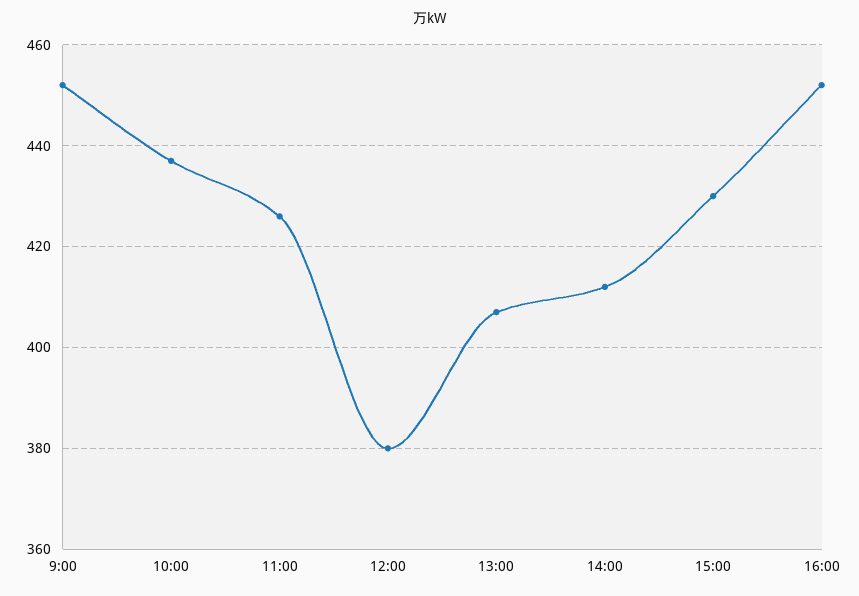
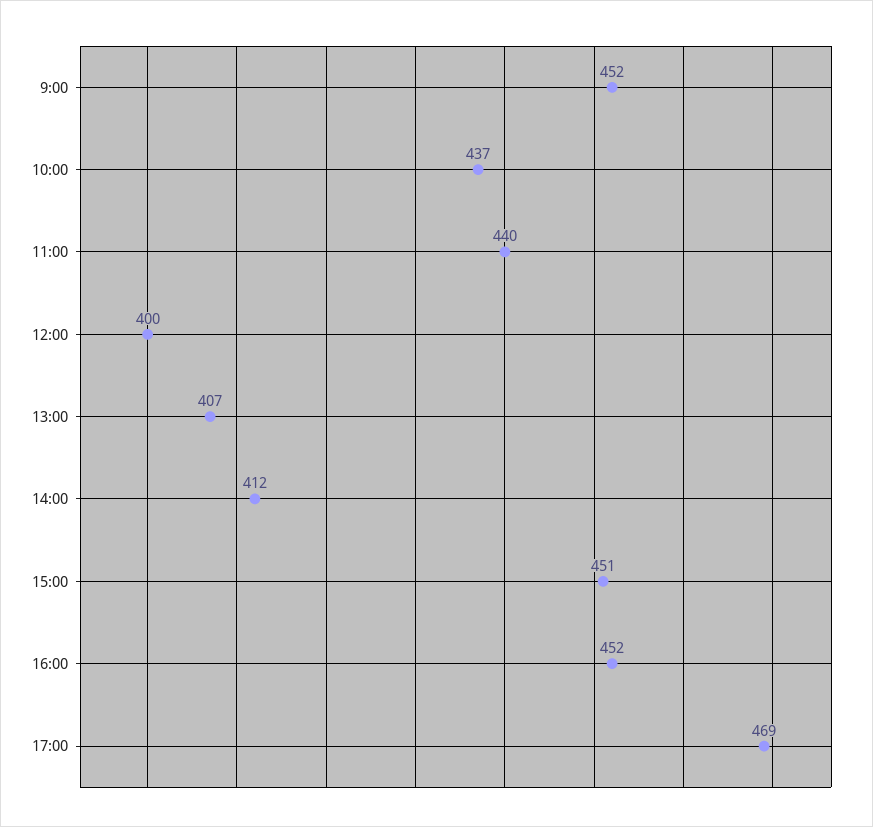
11:00: 425 -> 440
12:00: 380 -> 400
15:00: 430 -> 451
17:00: none -> 469

